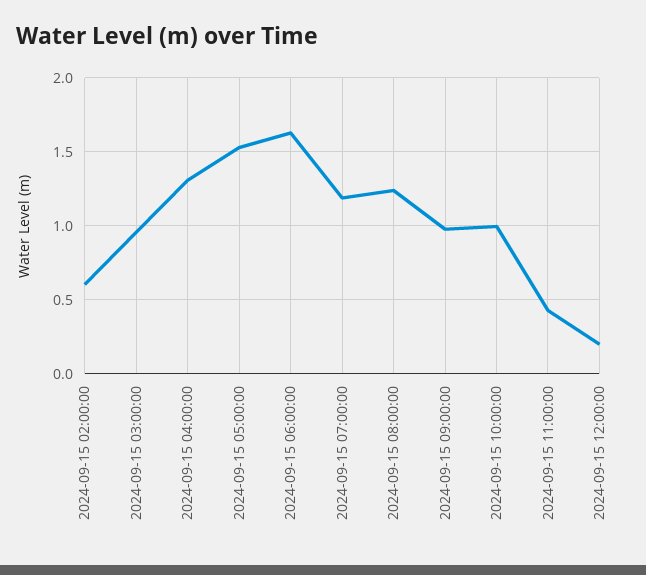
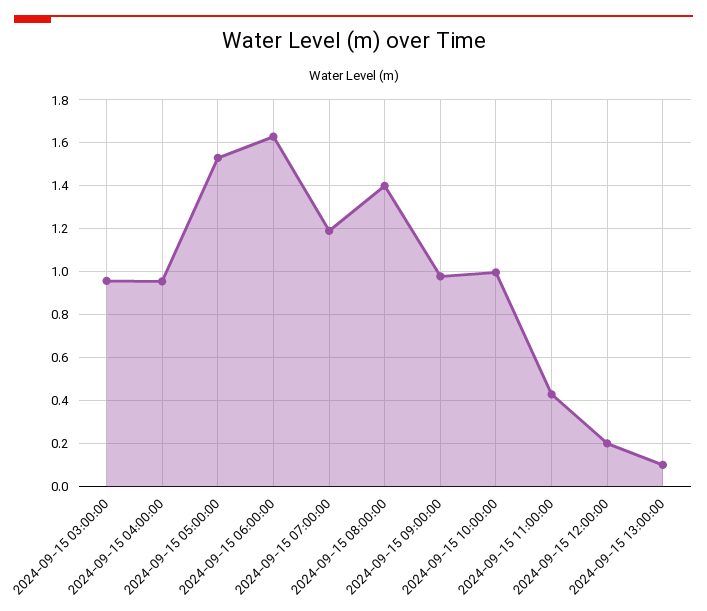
2024-09-15 02:00:00: 0.6 -> none
2024-09-15 04:00:00: 1.3 -> 0.95
2024-09-15 08:00:00: 1.25 -> 1.4
2024-09-15 13:00:00: none -> 0.1

